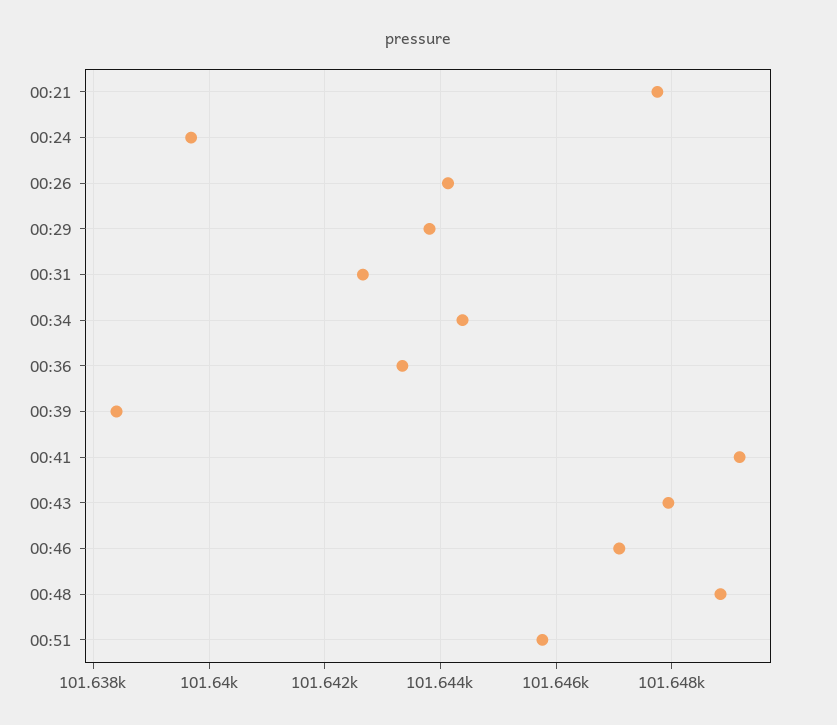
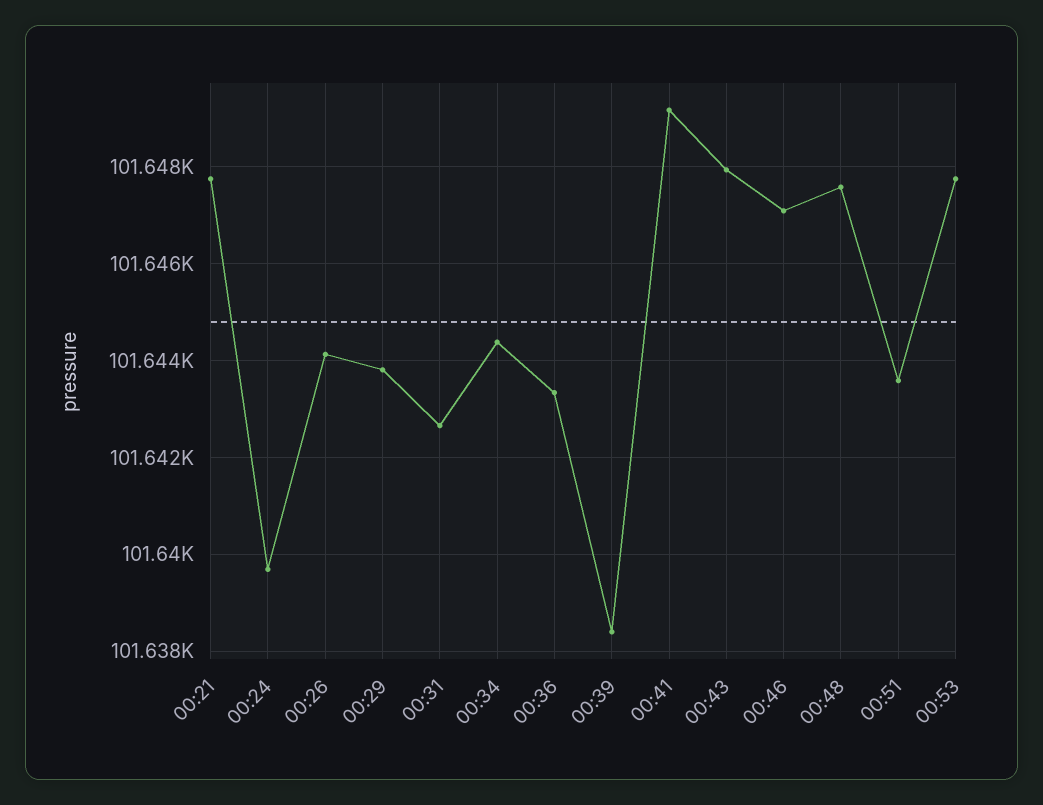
00:48: 101648.8 -> 101647.6
00:51: 101645.8 -> 101643.6
00:53: none -> 101647.8

